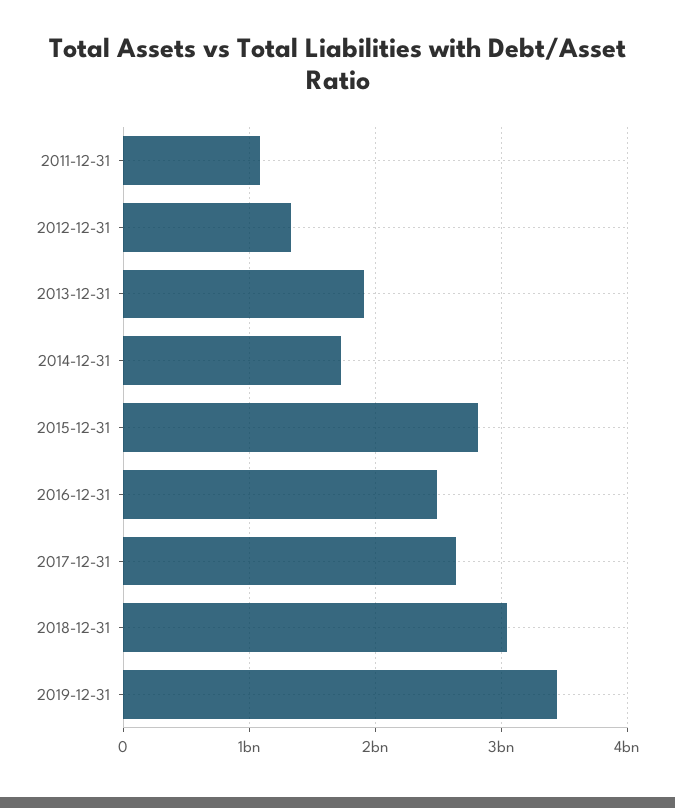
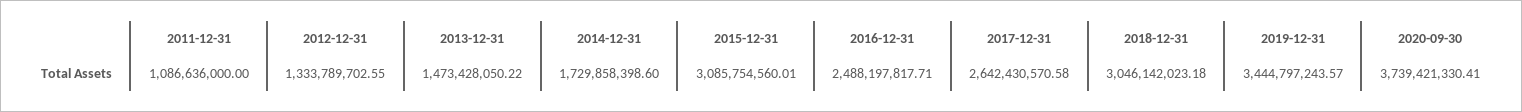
2013-12-31: 1900000000 -> 1473428050.22
2015-12-31: 2800000000 -> 3085754560.01
2020-09-30: none -> 3739421330.41

